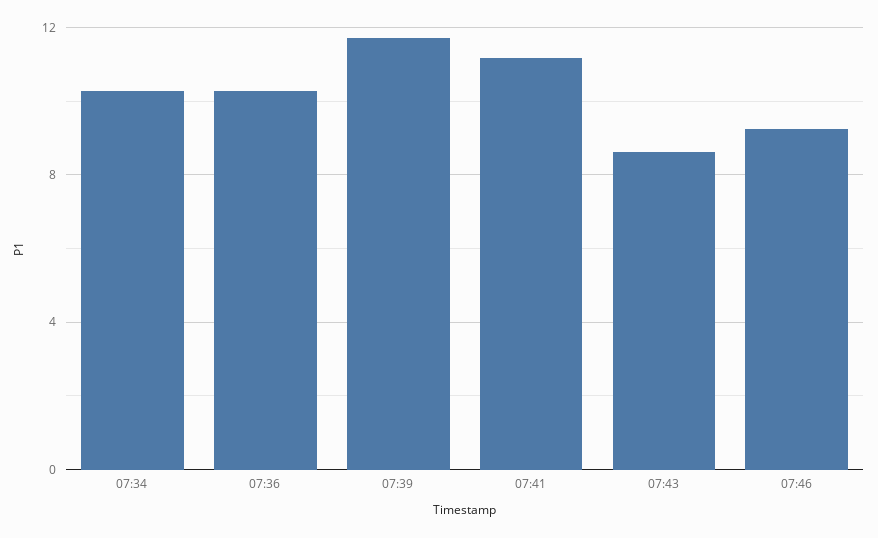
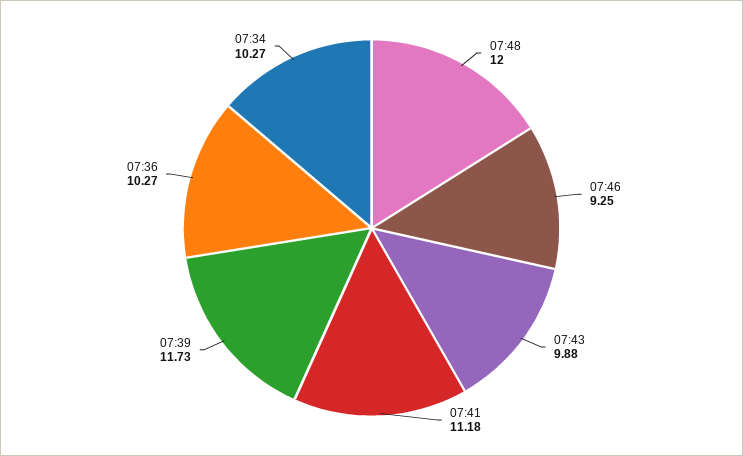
07:43: 8.5 -> 9.88
07:48: none -> 12

